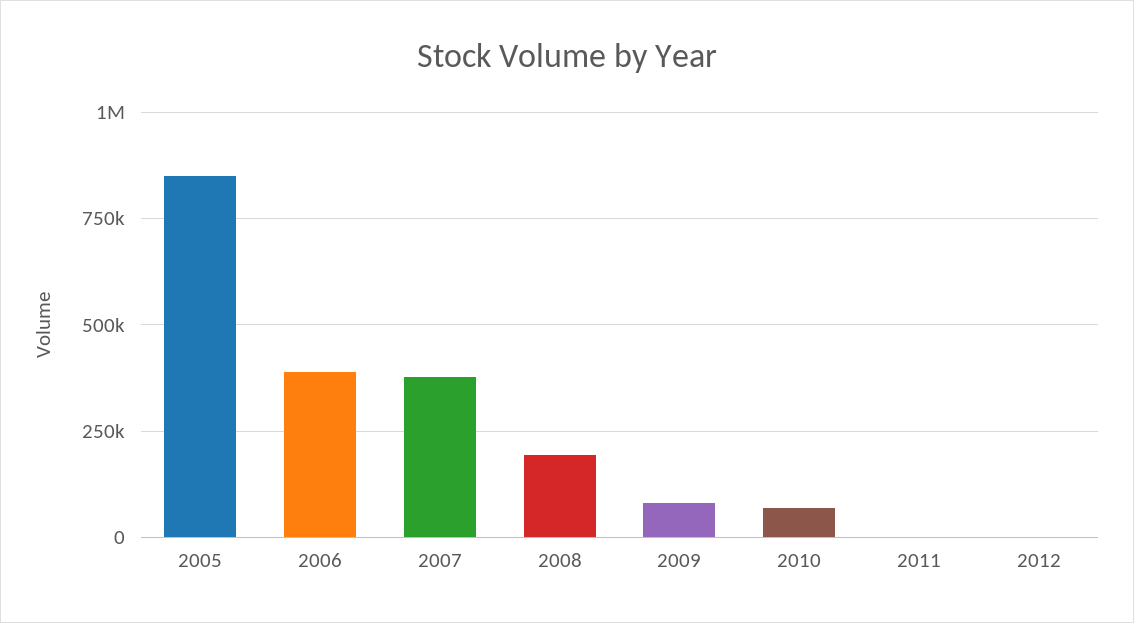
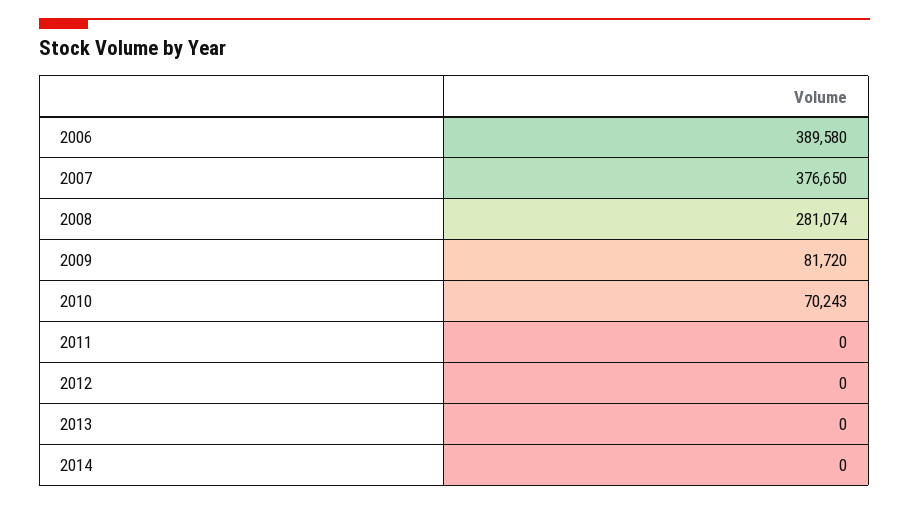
2005: 850000 -> none
2008: 200000 -> 281074
2013: none -> 0
2014: none -> 0

